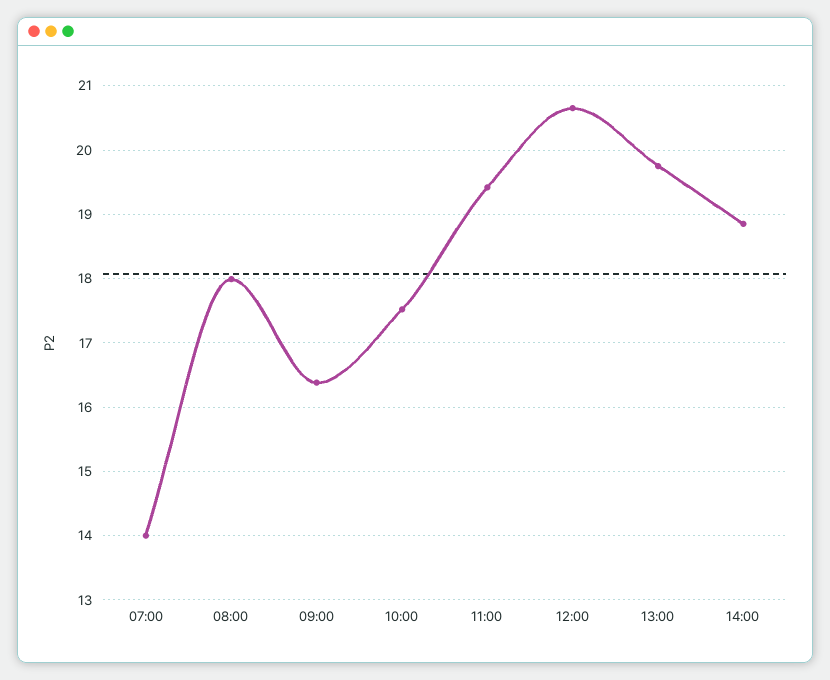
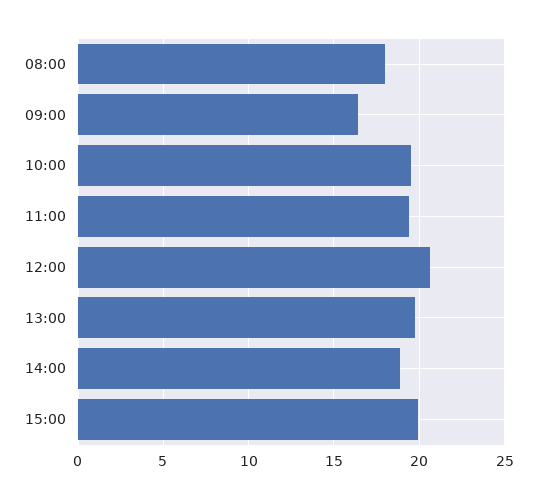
07:00: 14 -> none
10:00: 17.5 -> 19.5
15:00: none -> 20

